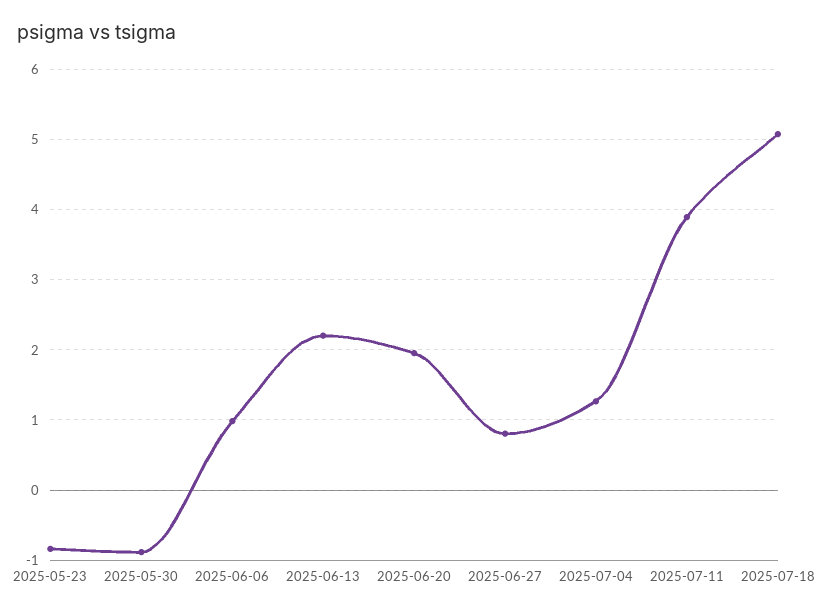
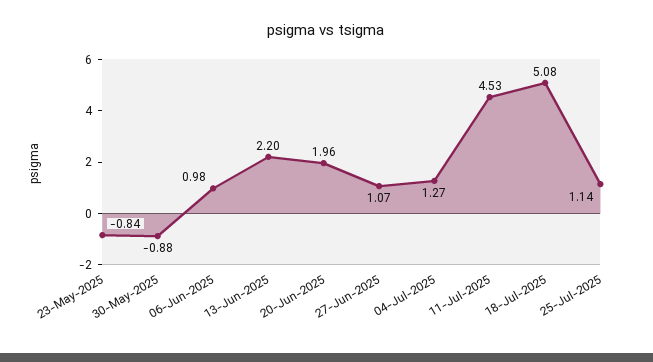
2025-06-27: 0.8 -> 1.07
2025-07-11: 3.9 -> 4.53
25-Jul-2025: none -> 1.14

